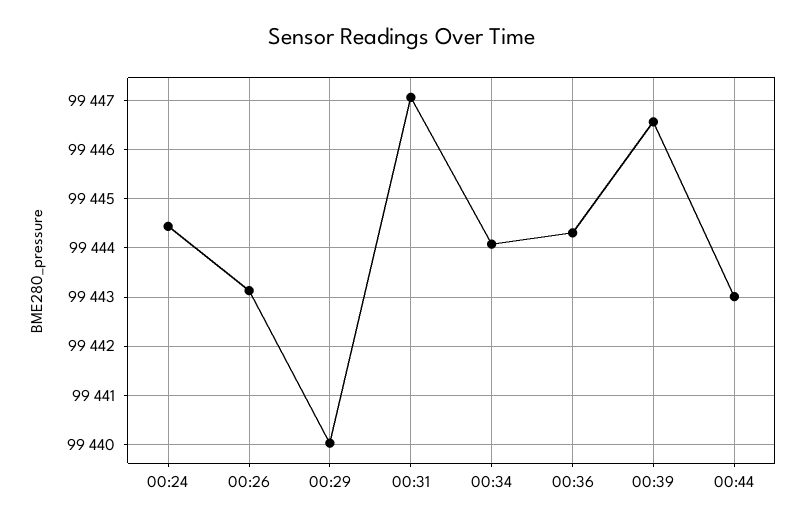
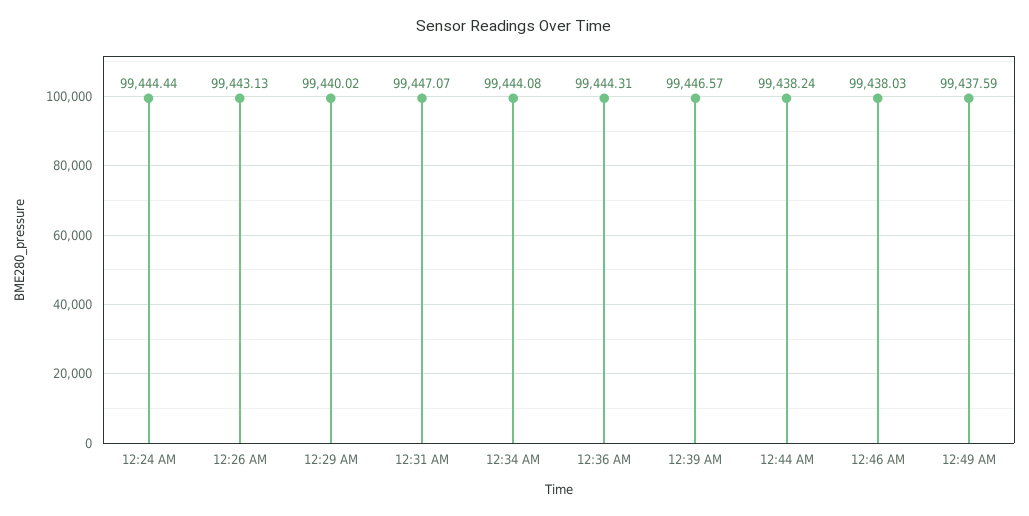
00:44: 99443 -> 99438.24
12:46 AM: none -> 99438.03
12:49 AM: none -> 99437.59

